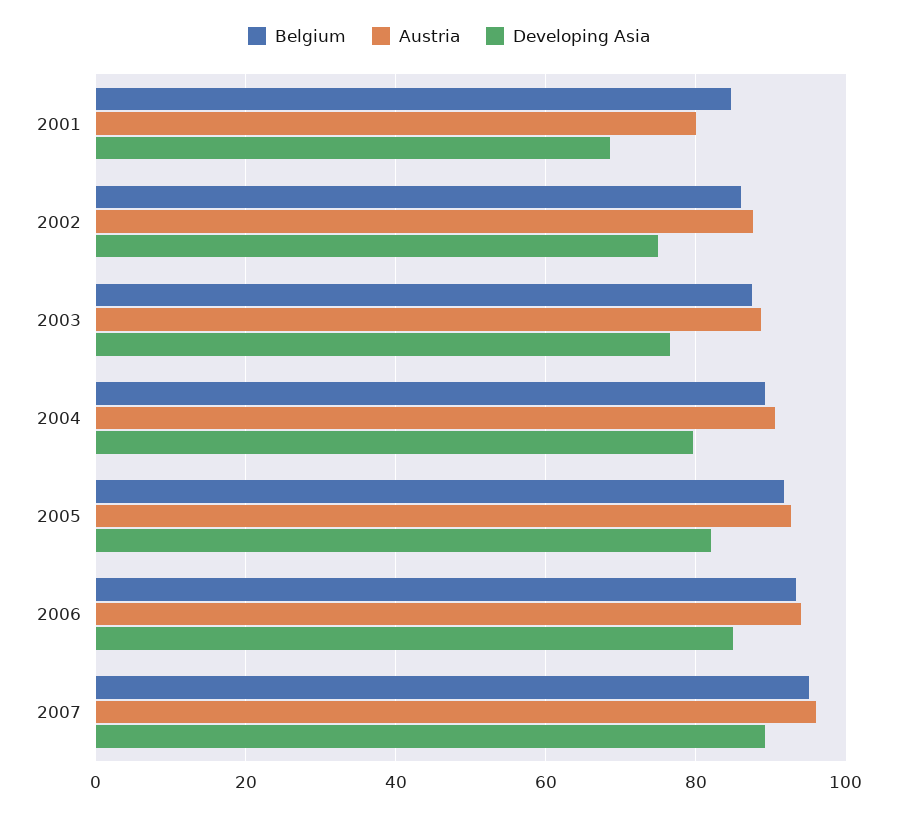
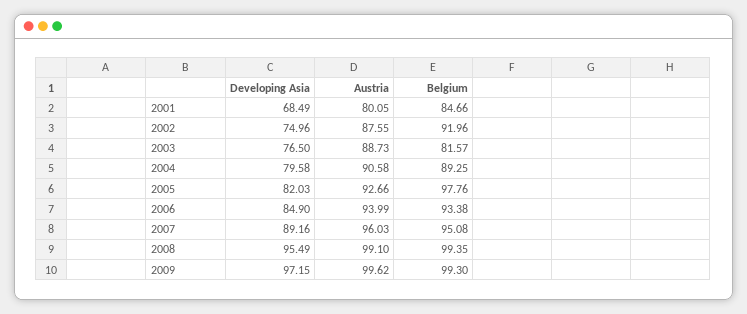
Belgium, 2002: 86 -> 91.96
Belgium, 2003: 88 -> 81.57
Belgium, 2005: 92 -> 97.76
Developing Asia, 2008: none -> 95.49
Austria, 2008: none -> 99.1
Belgium, 2008: none -> 99.35
Developing Asia, 2009: none -> 97.15
Austria, 2009: none -> 99.62
Belgium, 2009: none -> 99.3

